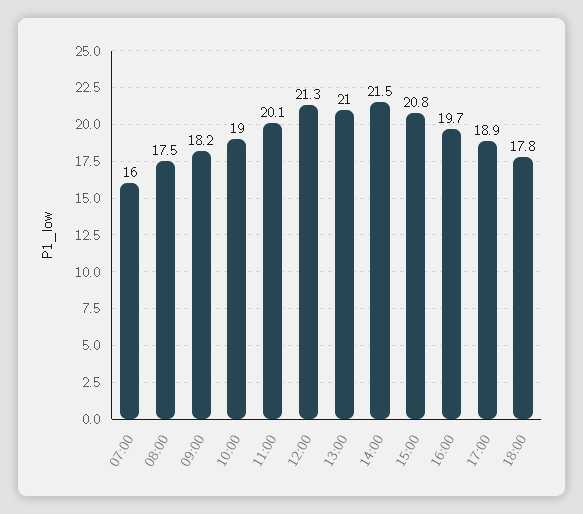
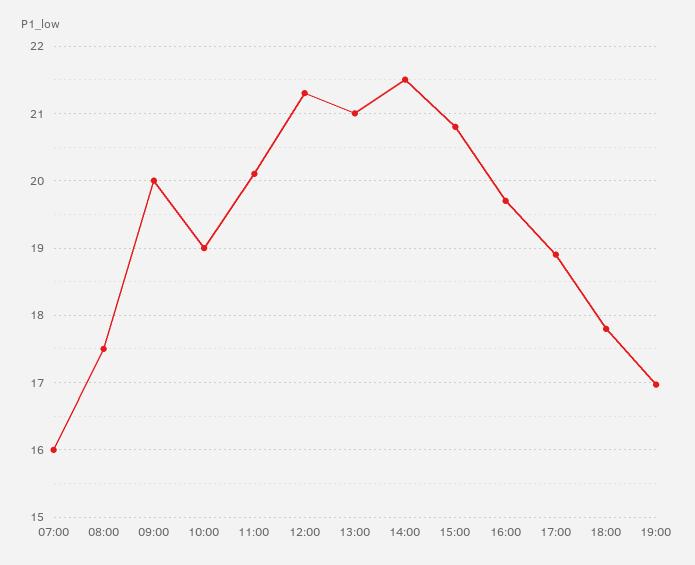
09:00: 18.2 -> 20
19:00: none -> 17

